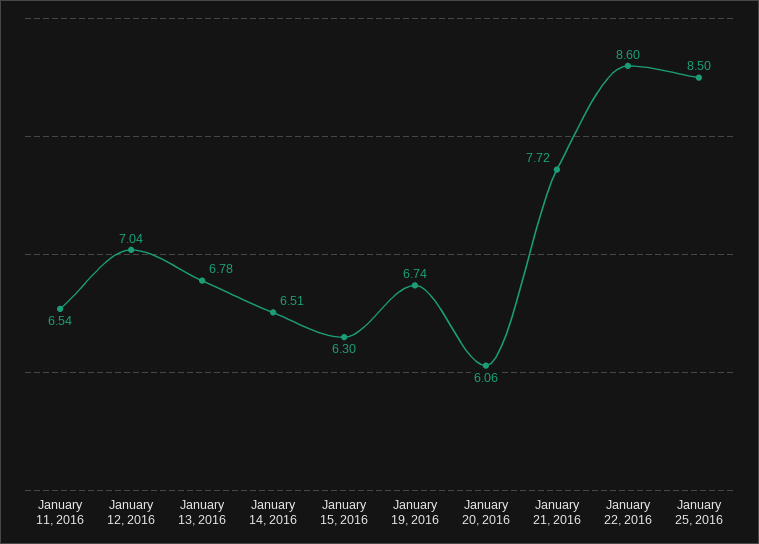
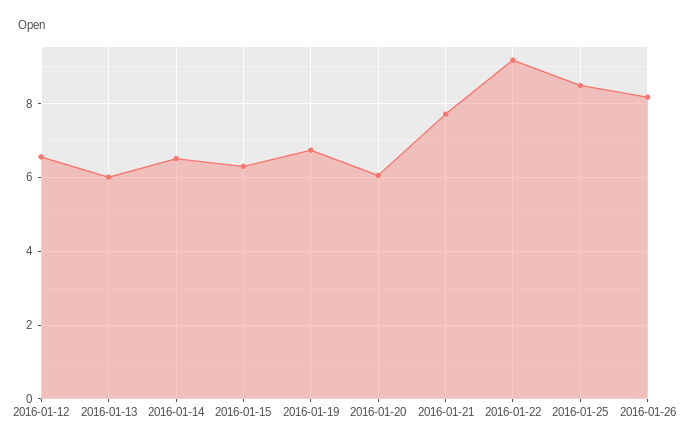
January 11, 2016: 6.54 -> none
January 12, 2016: 7.04 -> 6.6
January 13, 2016: 6.78 -> 6
January 22, 2016: 8.6 -> 9.2
2016-01-26: none -> 8.2

